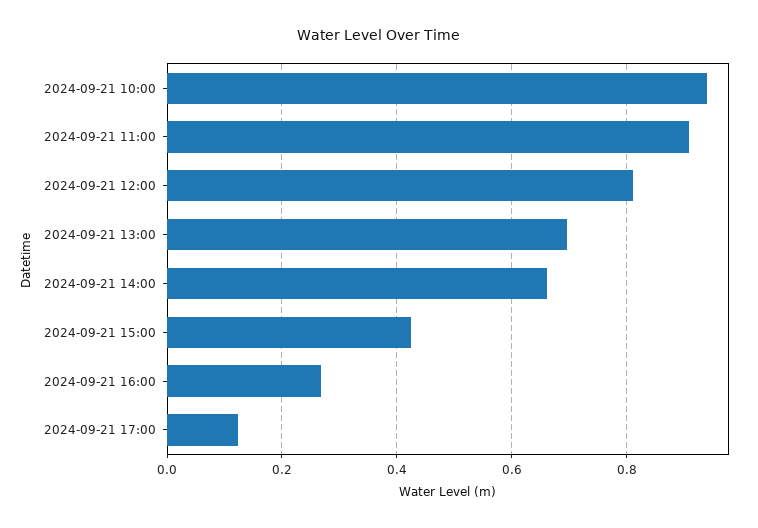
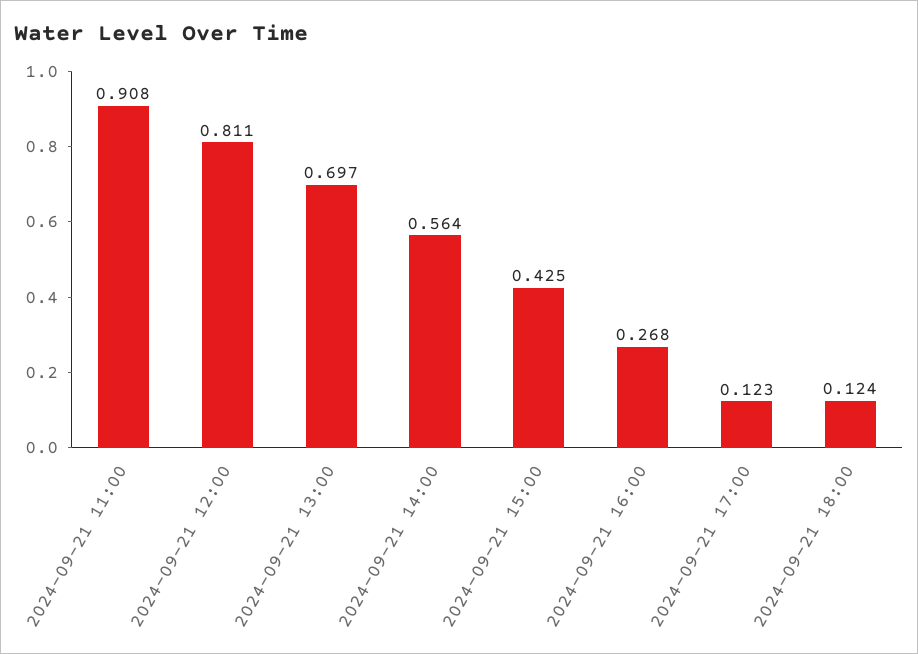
2024-09-21 10:00: 0.94 -> none
2024-09-21 14:00: 0.66 -> 0.564
2024-09-21 18:00: none -> 0.124

